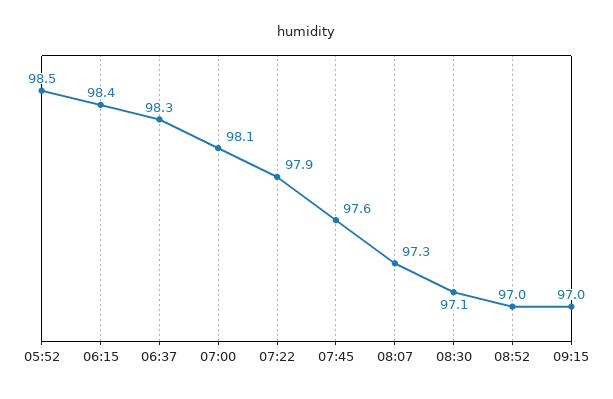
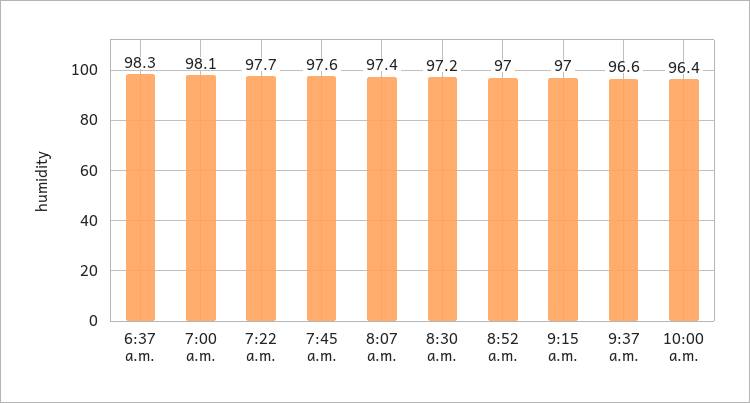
05:52: 98.5 -> none
06:15: 98.4 -> none
07:22: 97.9 -> 97.7
08:07: 97.3 -> 97.4
08:30: 97.1 -> 97.2
9:37 a.m.: none -> 96.6
10:00 a.m.: none -> 96.4

